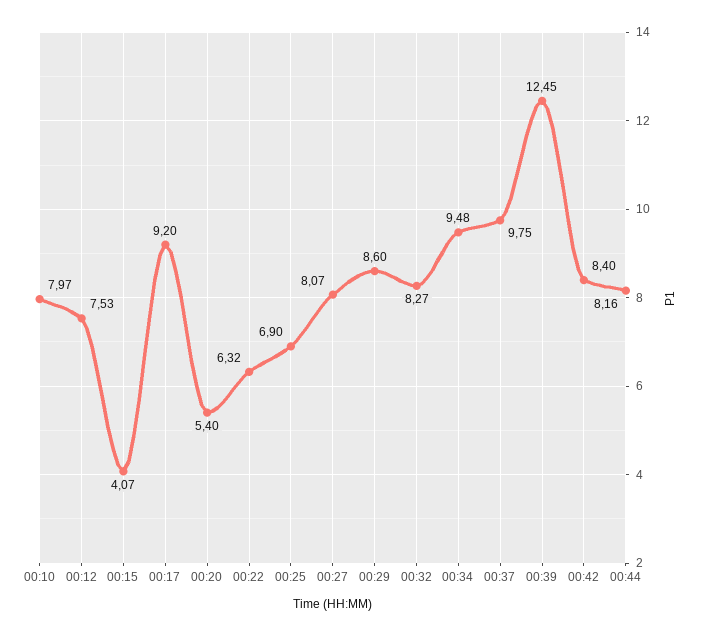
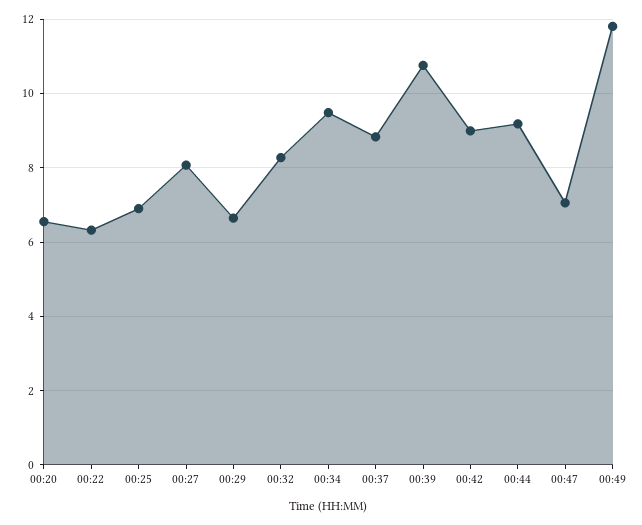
00:10: 7.97 -> none
00:12: 7.53 -> none
00:15: 4.07 -> none
00:17: 9.2 -> none
00:20: 5.4 -> 6.6
00:29: 8.6 -> 6.6
00:37: 9.75 -> 8.8
00:39: 12.45 -> 10.8
00:42: 8.4 -> 9
00:44: 8.16 -> 9.2
00:47: none -> 7
00:49: none -> 11.8

